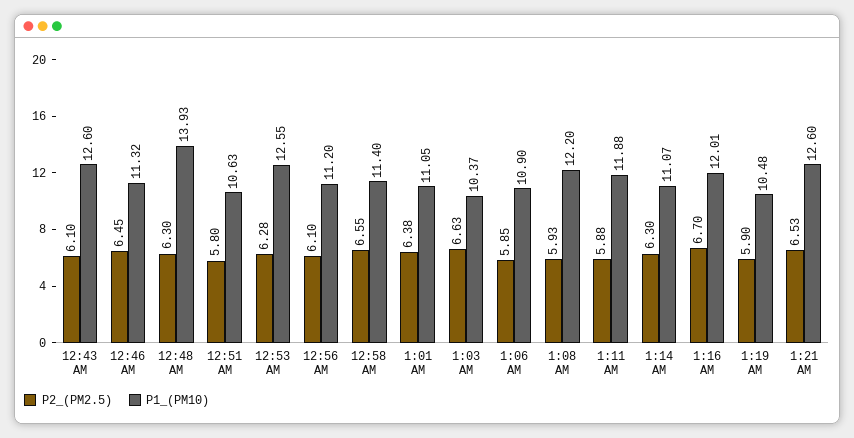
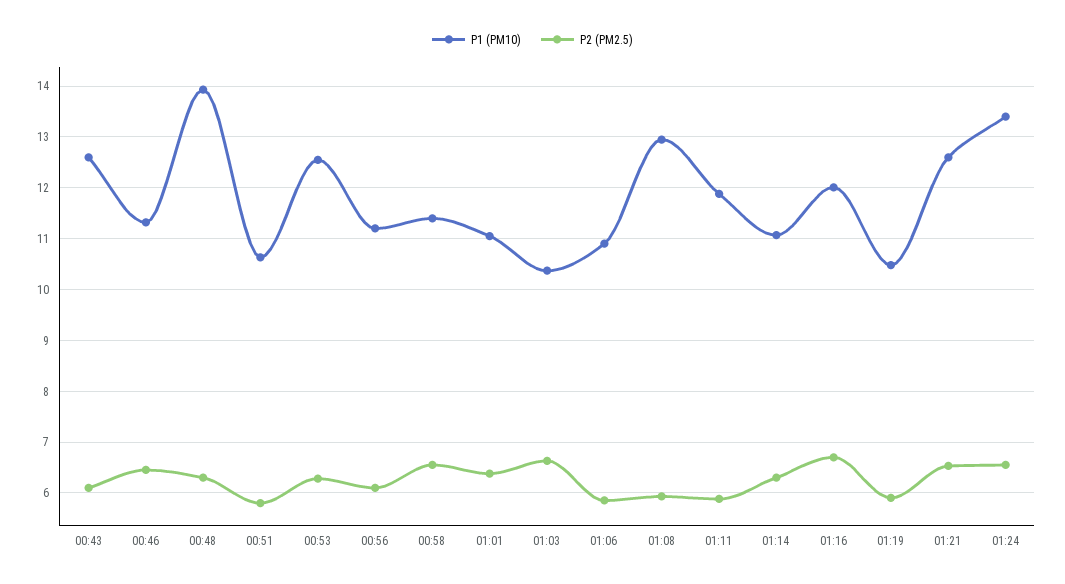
P1_(PM10), 1:08 AM: 12.2 -> 13
P1_(PM10), 01:24: none -> 13.4
P2_(PM2.5), 01:24: none -> 6.6

